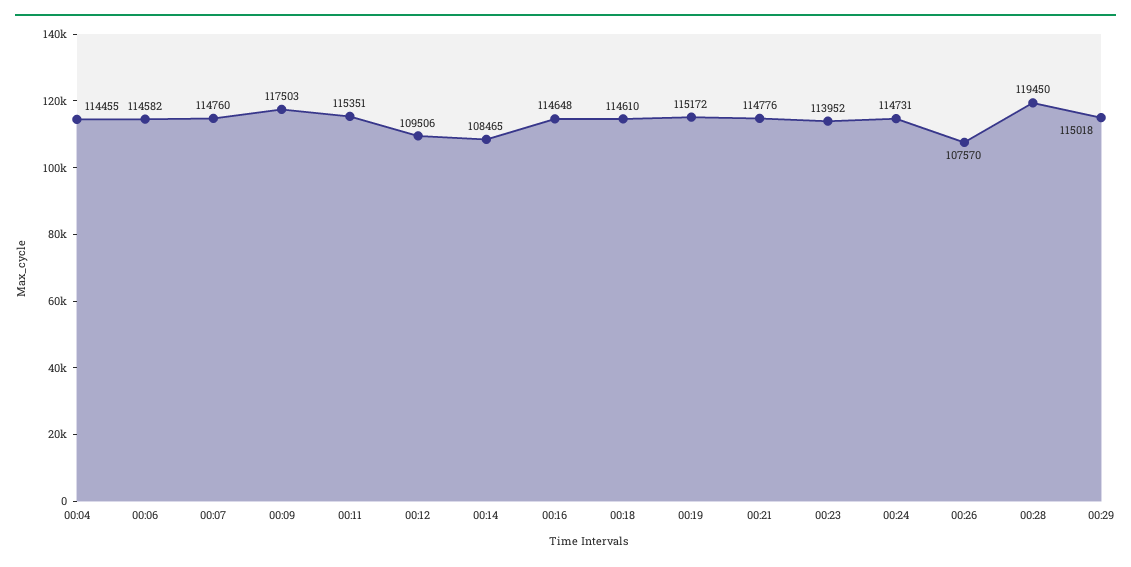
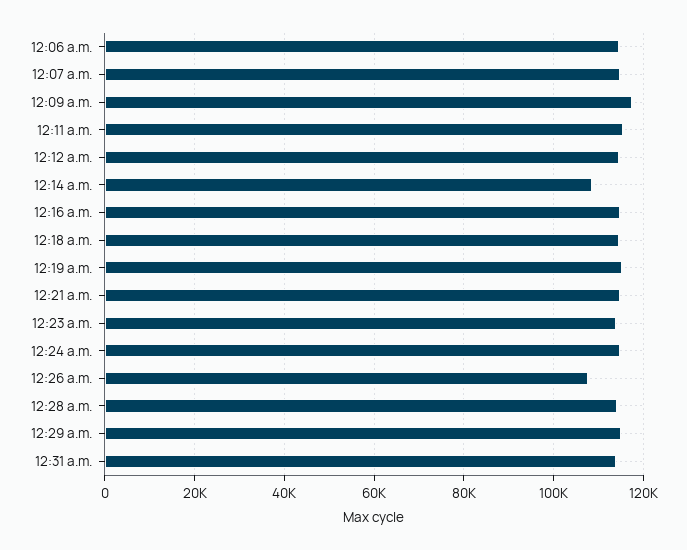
00:04: 114455 -> none
00:12: 109506 -> 114000
00:28: 119450 -> 114000
12:31 a.m.: none -> 114000

